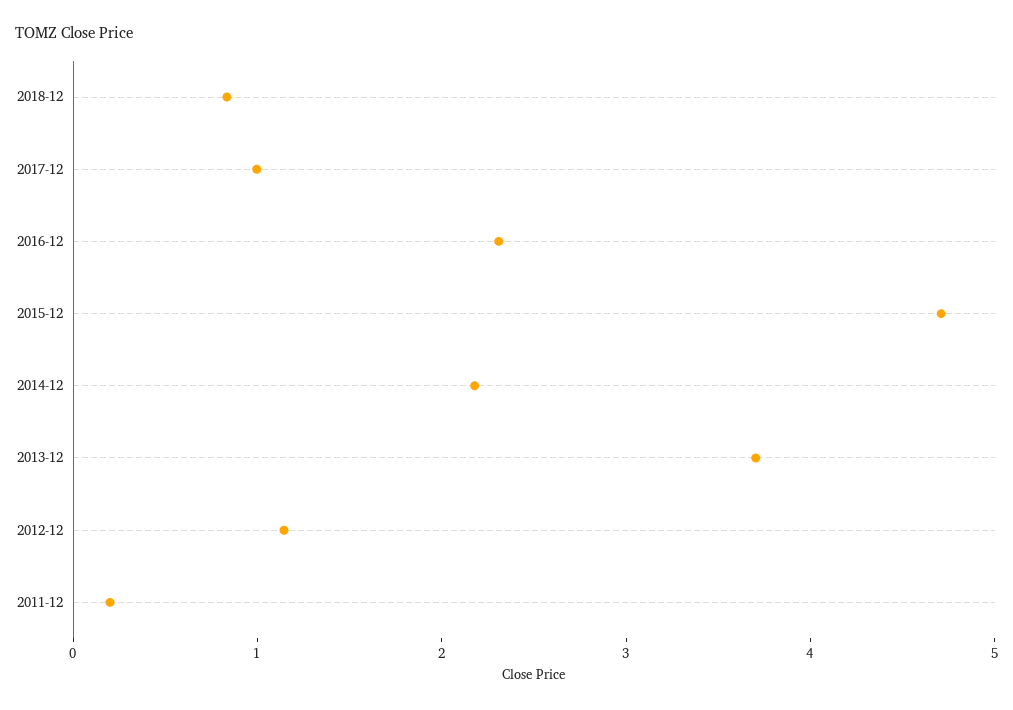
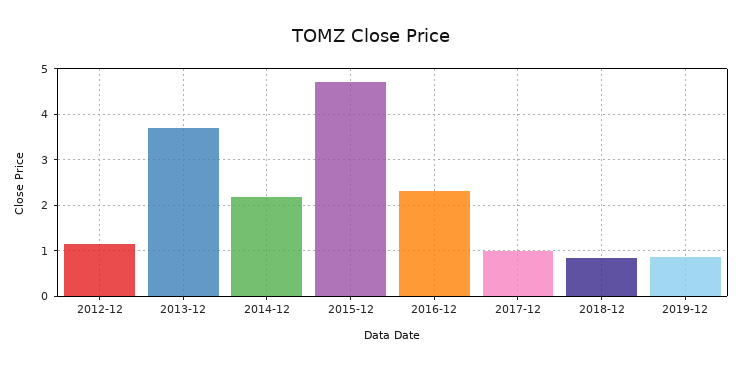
2011-12: 0.2 -> none
2019-12: none -> 0.8

